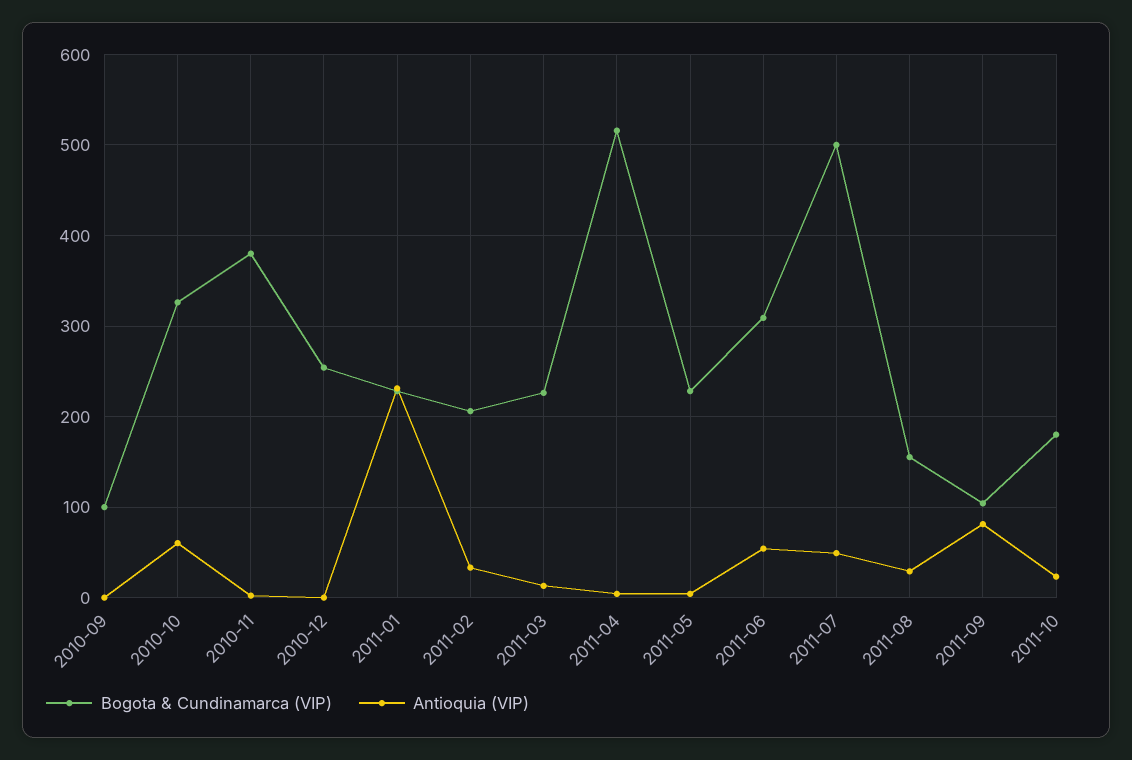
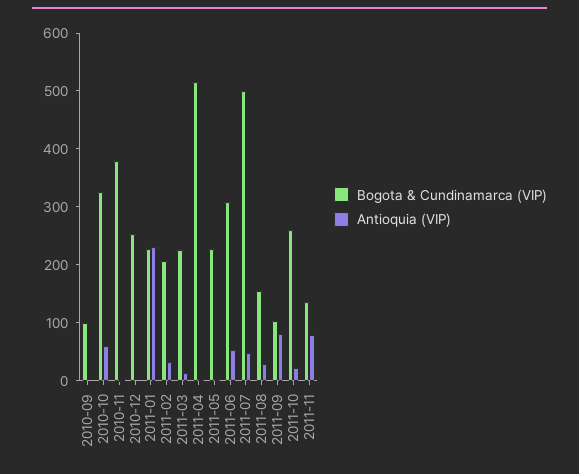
Bogota & Cundinamarca (VIP), 2011-10: 180 -> 260
Bogota & Cundinamarca (VIP), 2011-11: none -> 140
Antioquia (VIP), 2011-11: none -> 80

